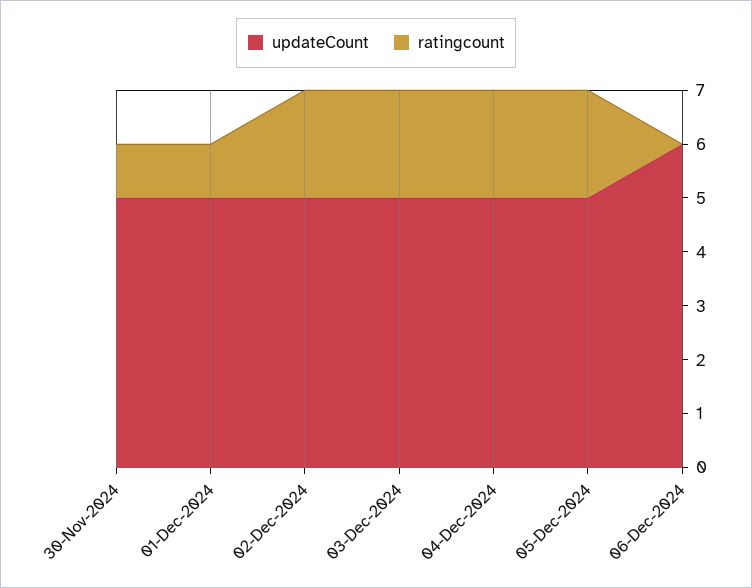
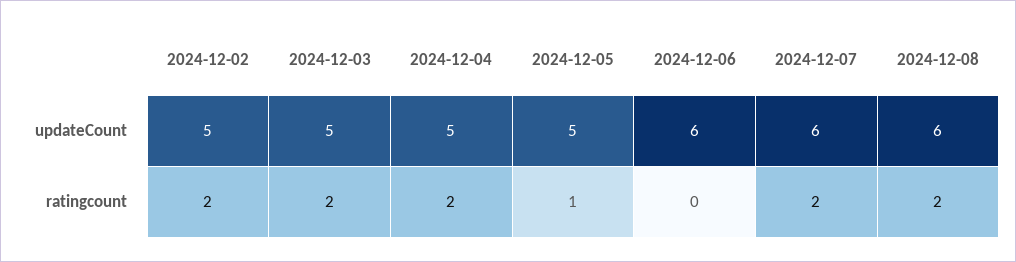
updateCount, 30-Nov-2024: 5 -> none
ratingcount, 30-Nov-2024: 1 -> none
updateCount, 01-Dec-2024: 5 -> none
ratingcount, 01-Dec-2024: 1 -> none
ratingcount, 05-Dec-2024: 2 -> 1
updateCount, 2024-12-07: none -> 6
updateCount, 2024-12-08: none -> 6
ratingcount, 2024-12-07: none -> 2
ratingcount, 2024-12-08: none -> 2

